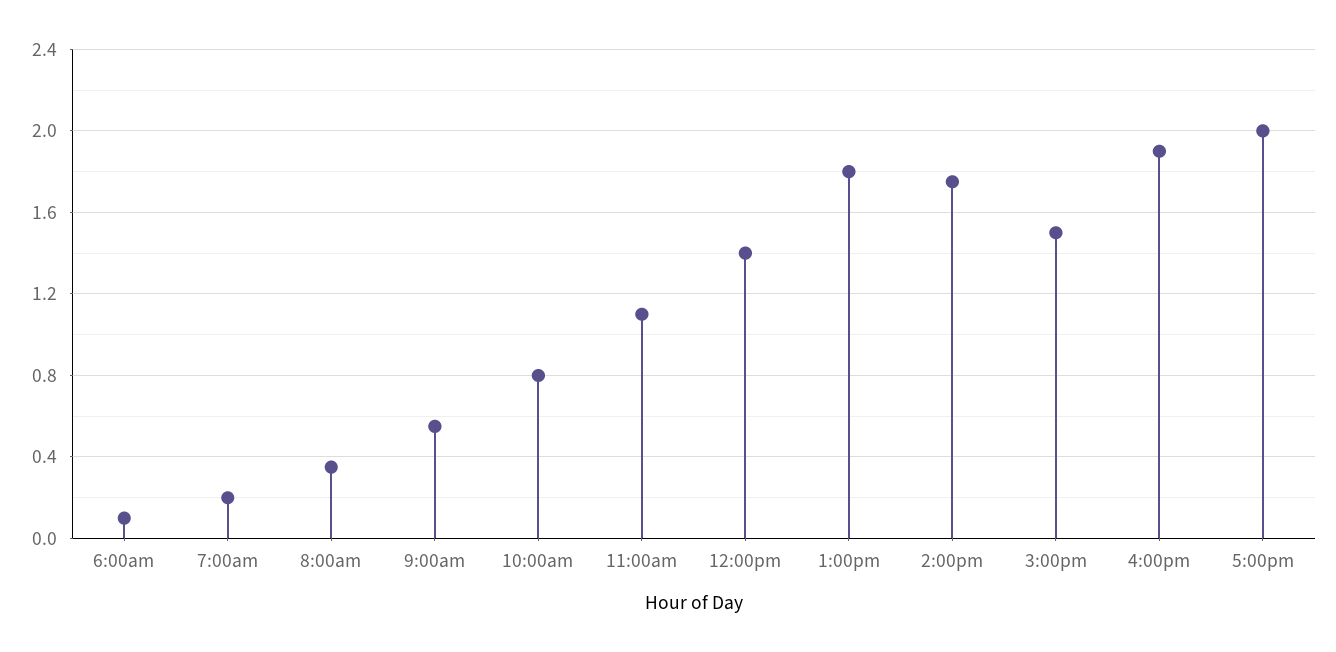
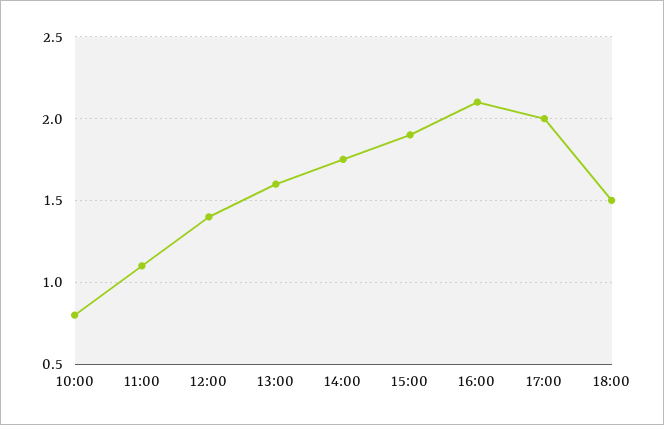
6:00am: 0.1 -> none
7:00am: 0.2 -> none
8:00am: 0.35 -> none
9:00am: 0.55 -> none
1:00pm: 1.8 -> 1.6
3:00pm: 1.5 -> 1.9
4:00pm: 1.9 -> 2.1
18:00: none -> 1.5

